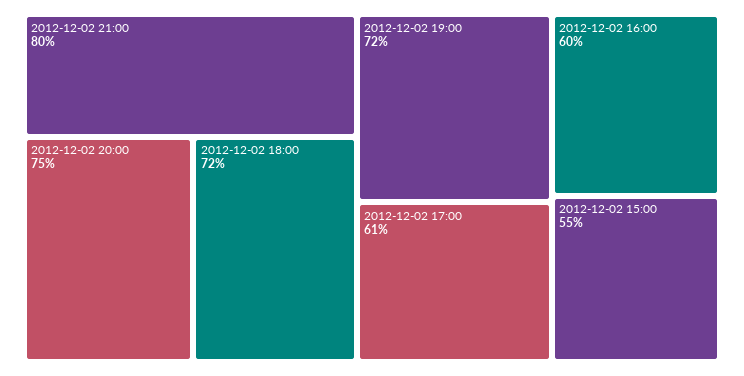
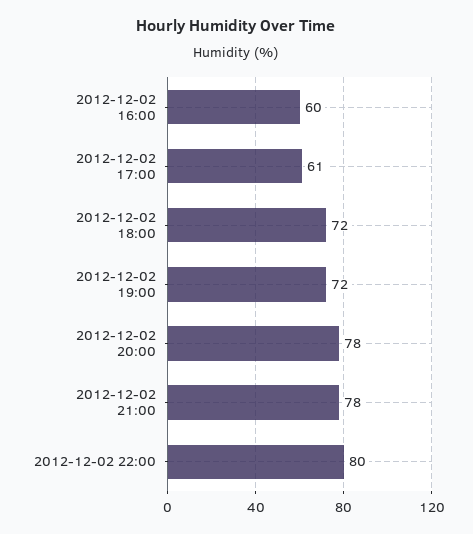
2012-12-02 21:00: 80 -> 78
2012-12-02 20:00: 75 -> 78
2012-12-02 15:00: 55 -> none
2012-12-02 22:00: none -> 80

